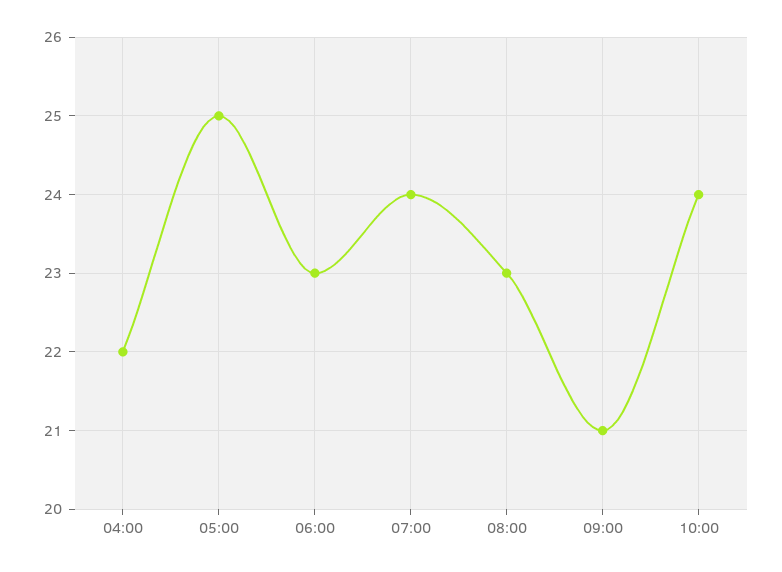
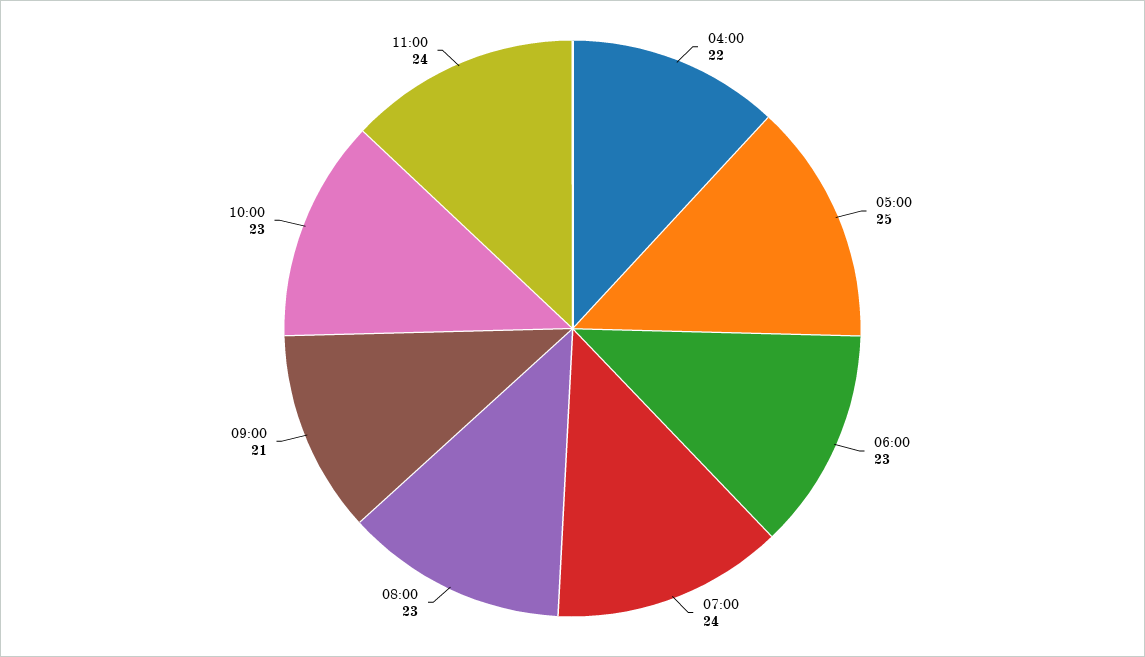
10:00: 24 -> 23
11:00: none -> 24

